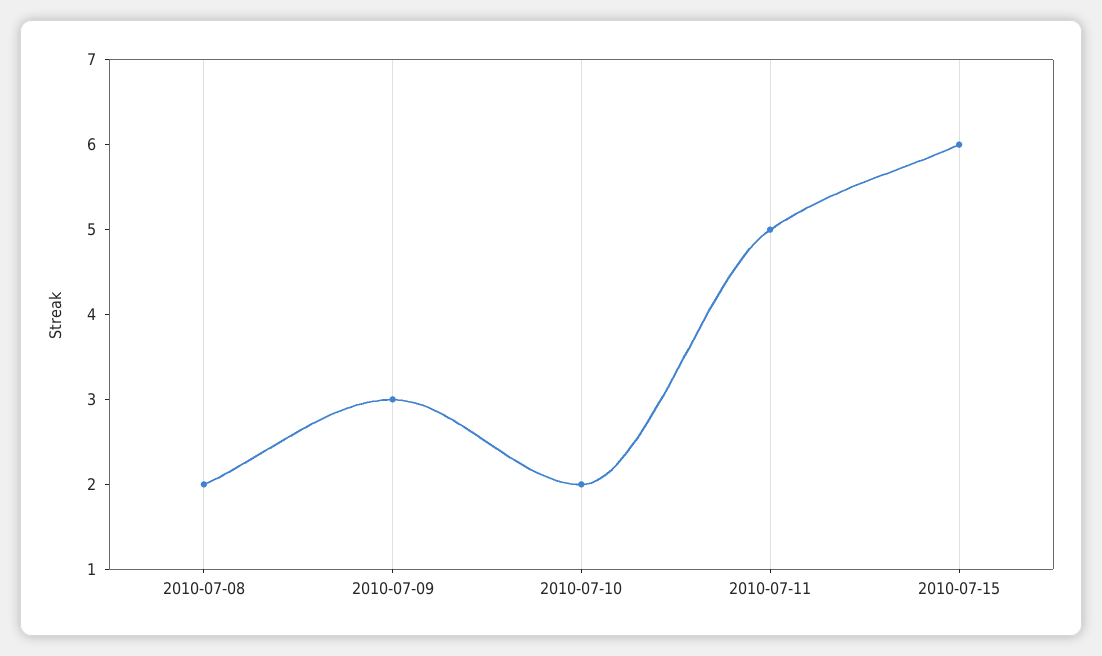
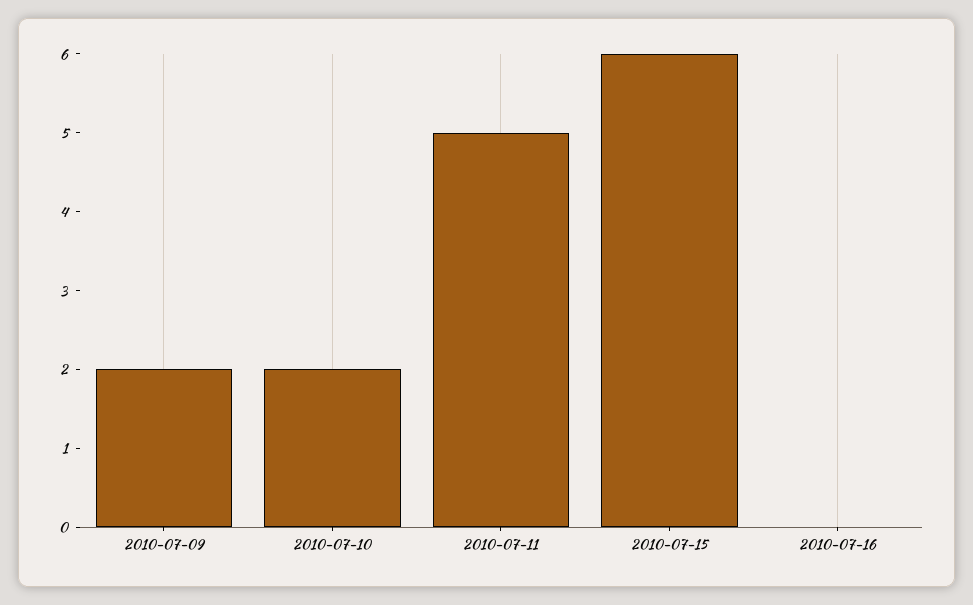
2010-07-08: 2 -> none
2010-07-09: 3 -> 2
2010-07-16: none -> 0

